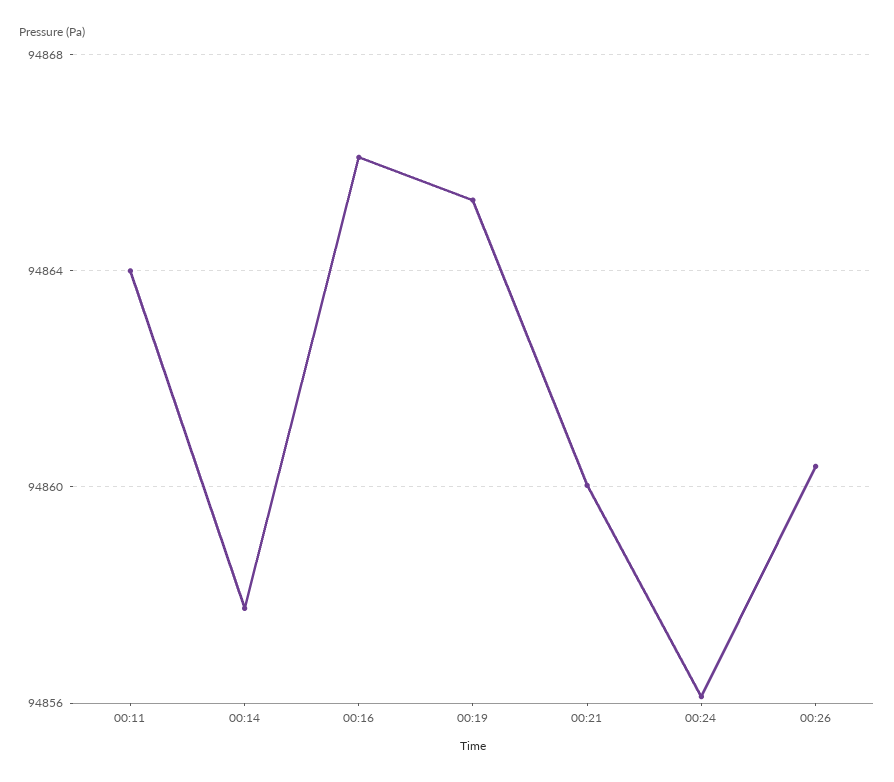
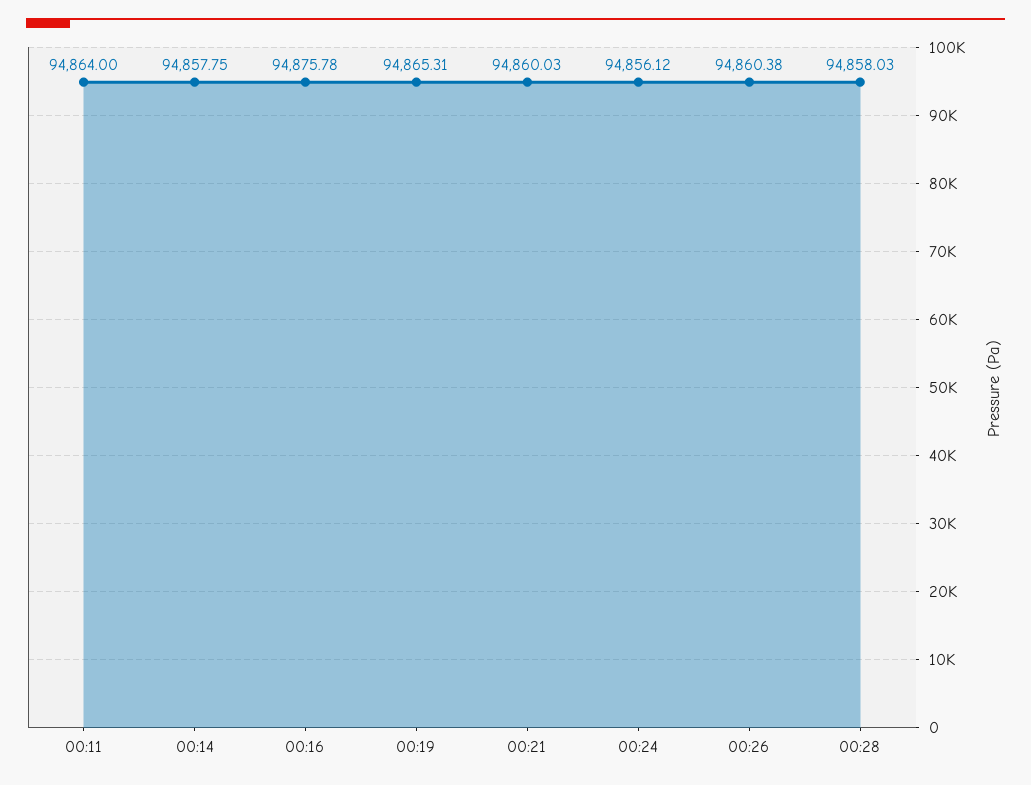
00:16: 94866 -> 94875.78
00:28: none -> 94858.03

